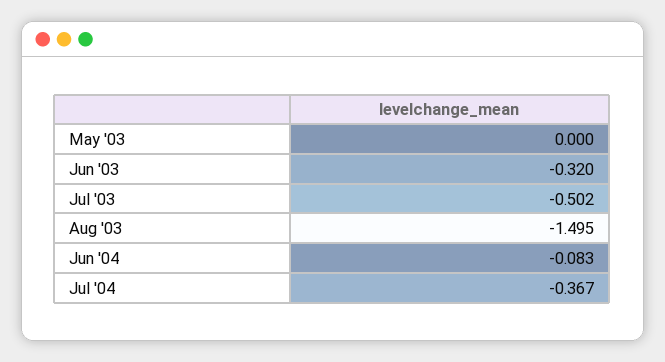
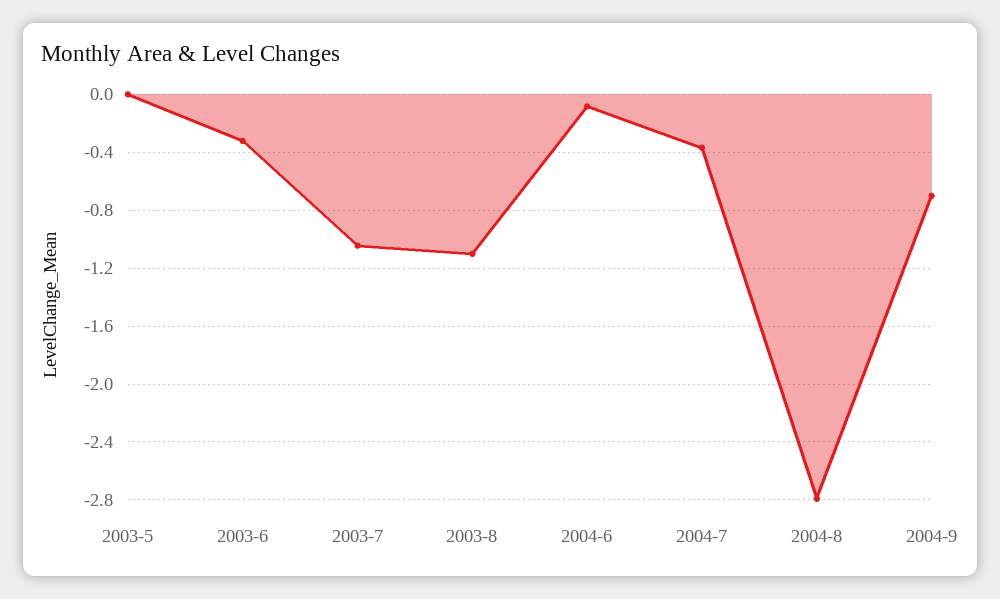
Jul '03: -0.502 -> -1.05
Aug '03: -1.495 -> -1.1
2004-8: none -> -2.8
2004-9: none -> -0.7

